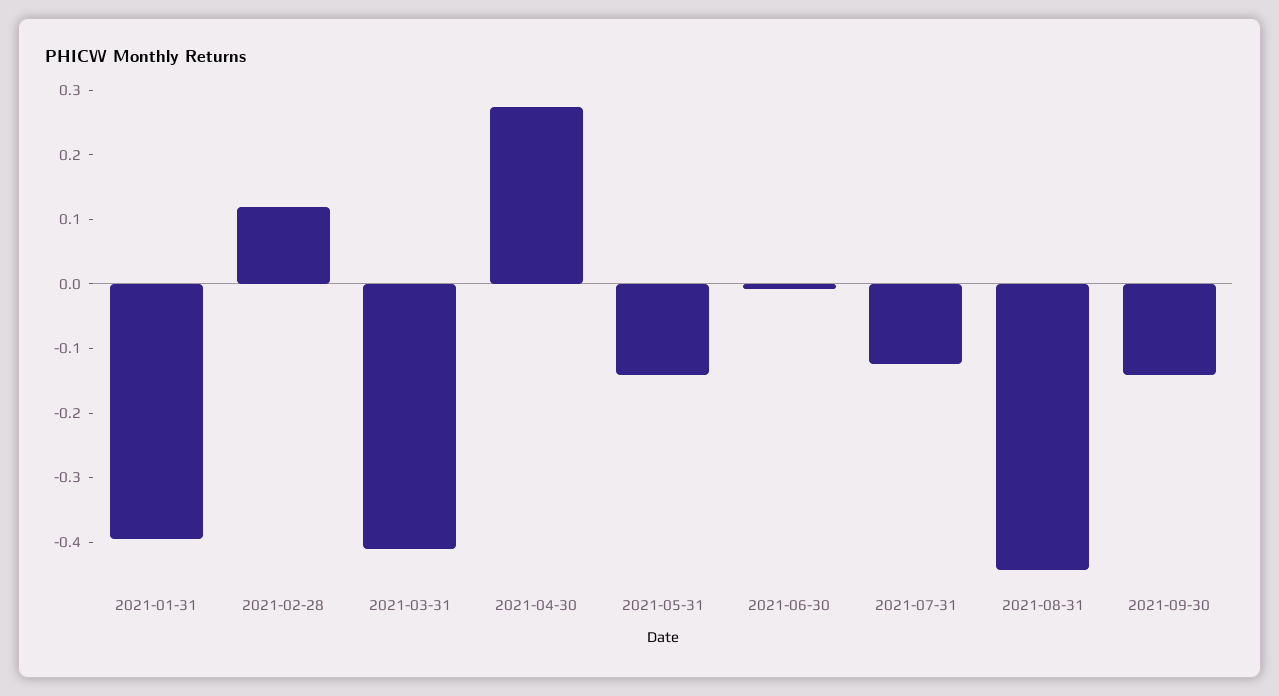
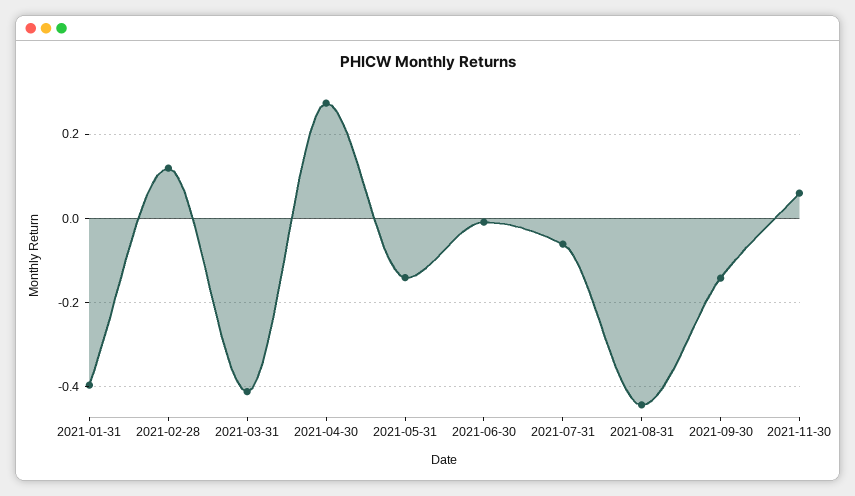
2021-07-31: -0.12 -> -0.06
2021-11-30: none -> 0.06

